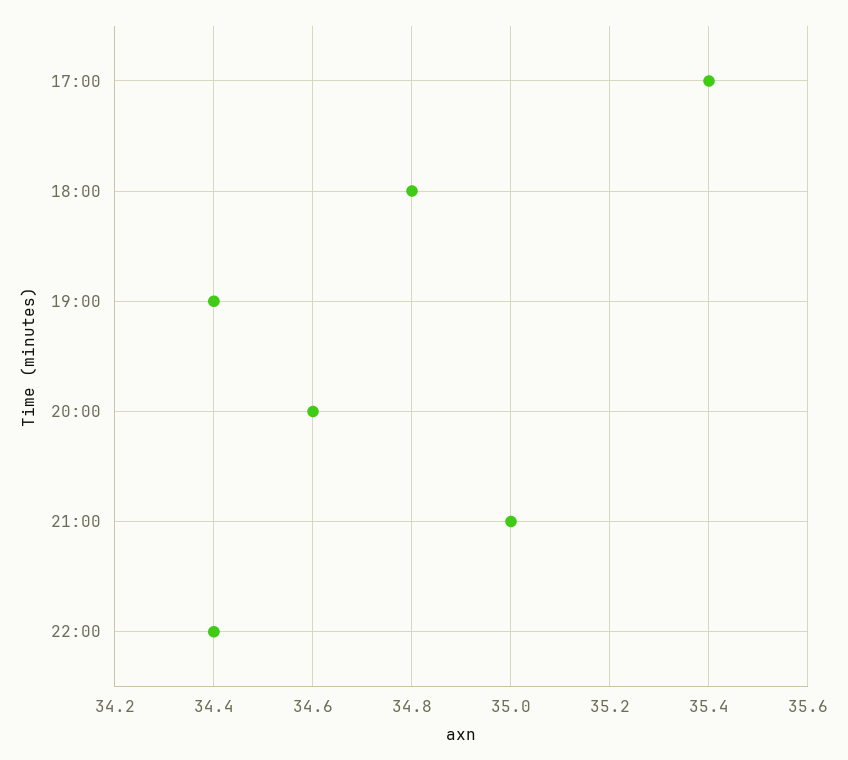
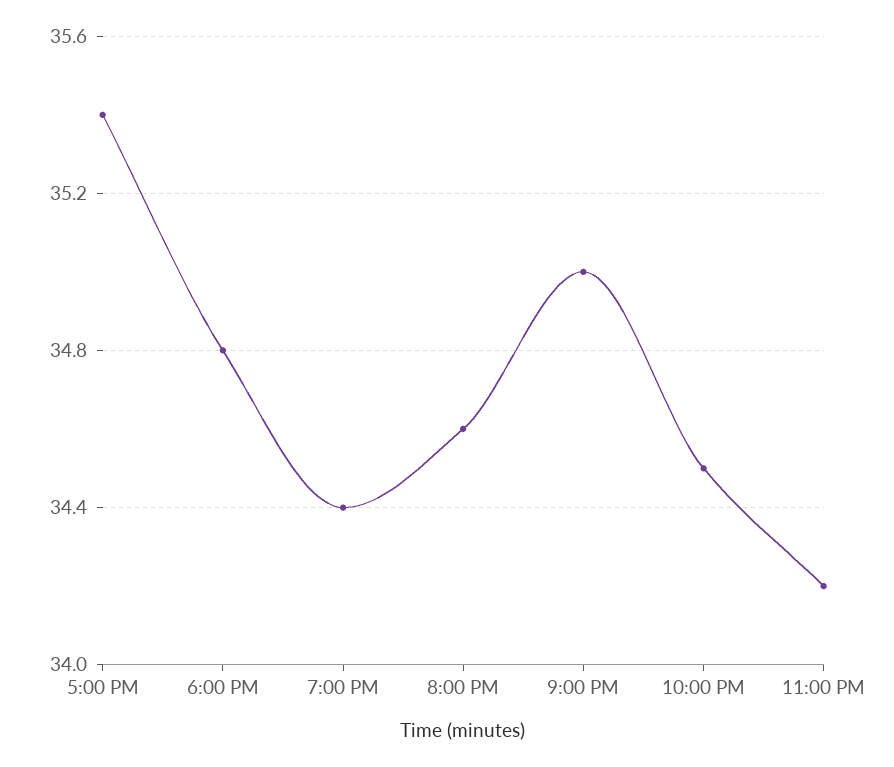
22:00: 34.4 -> 34.5
11:00 PM: none -> 34.2

